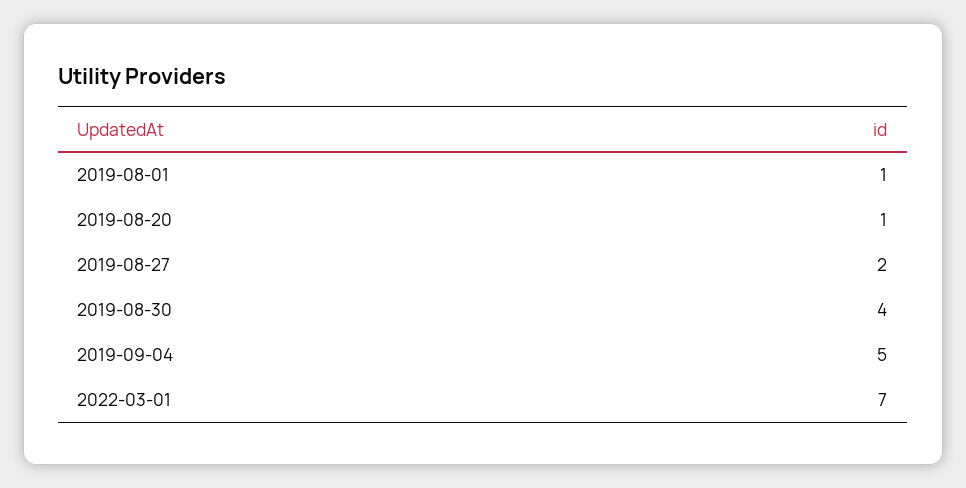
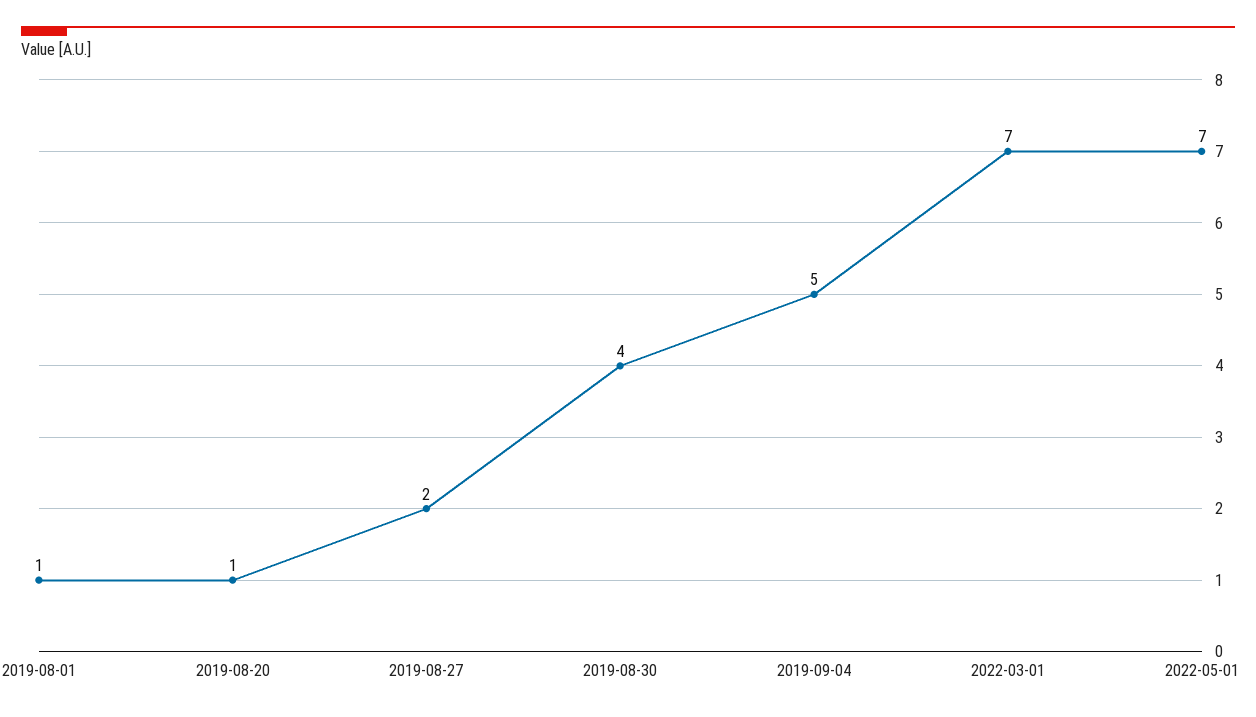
2022-05-01: none -> 7

